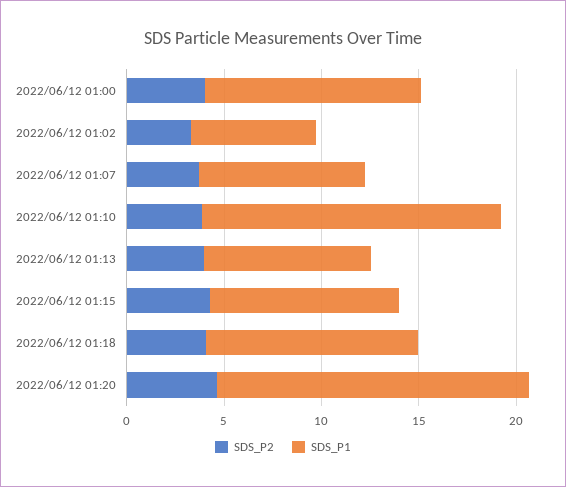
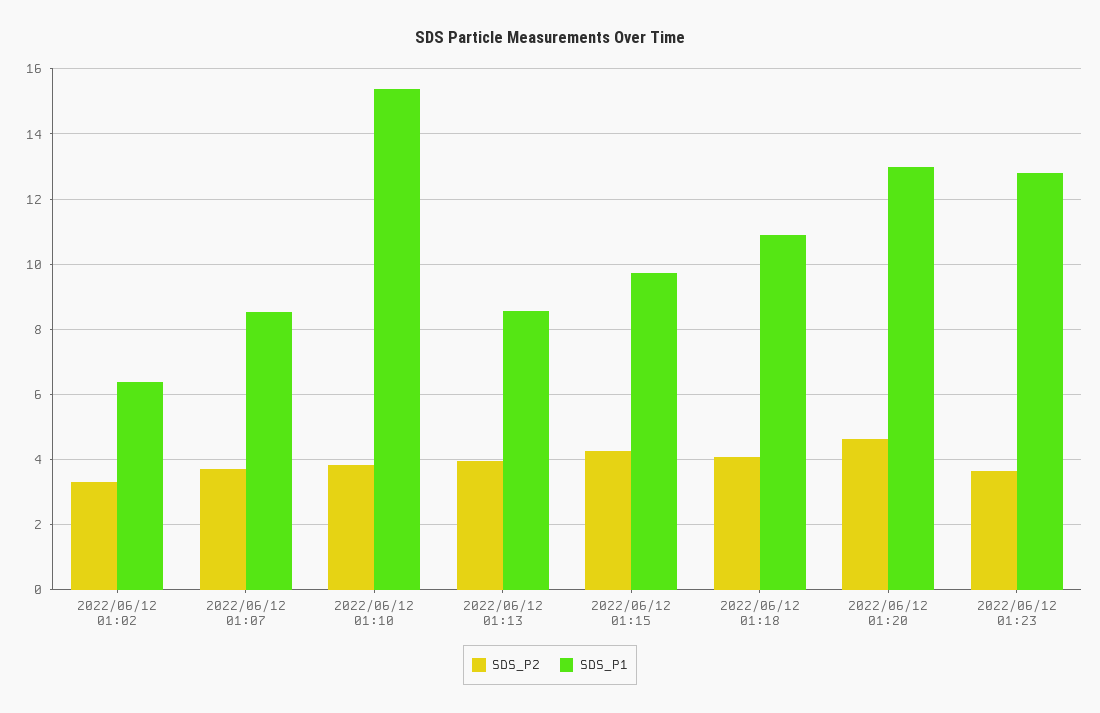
SDS_P2, 2022/06/12 01:00: 4 -> none
SDS_P1, 2022/06/12 01:00: 11 -> none
SDS_P1, 2022/06/12 01:20: 16 -> 13
SDS_P2, 2022/06/12 01:23: none -> 3.6
SDS_P1, 2022/06/12 01:23: none -> 12.8

